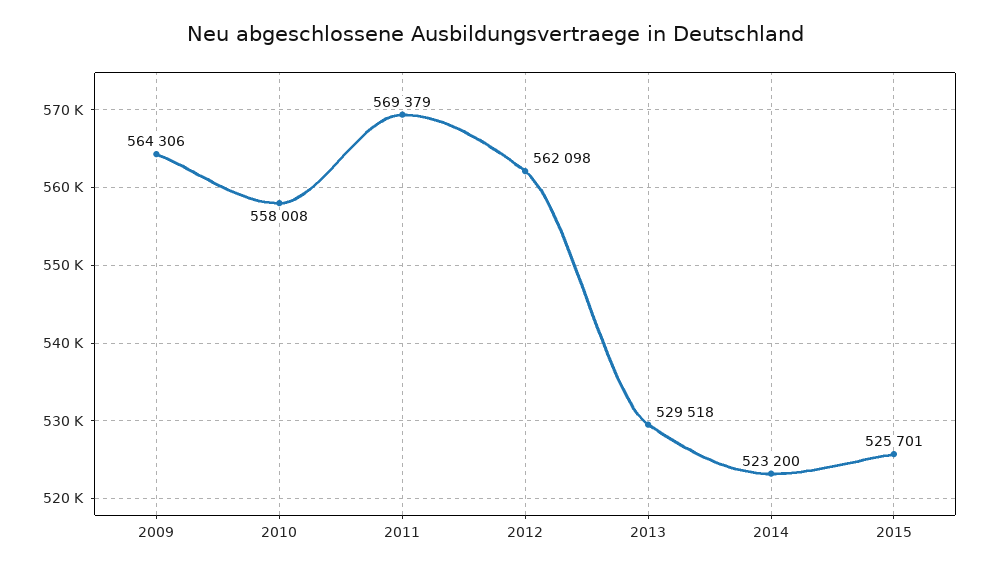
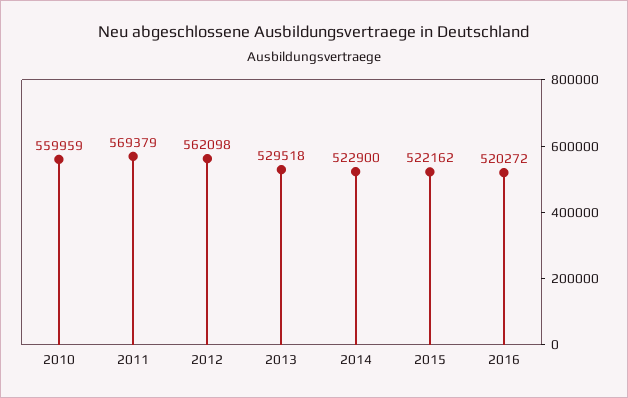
2009: 564306 -> none
2010: 558008 -> 559959
2014: 523200 -> 522900
2015: 525701 -> 522162
2016: none -> 520272

